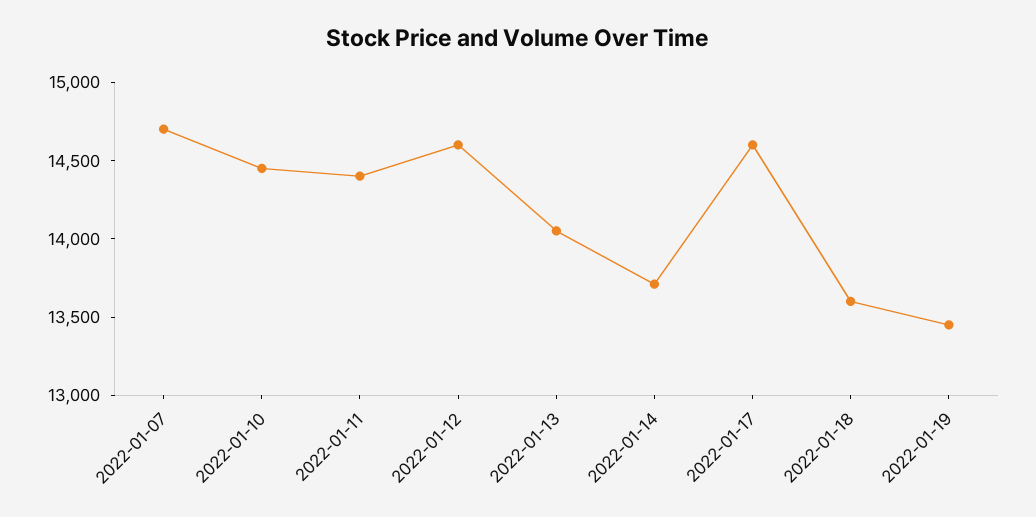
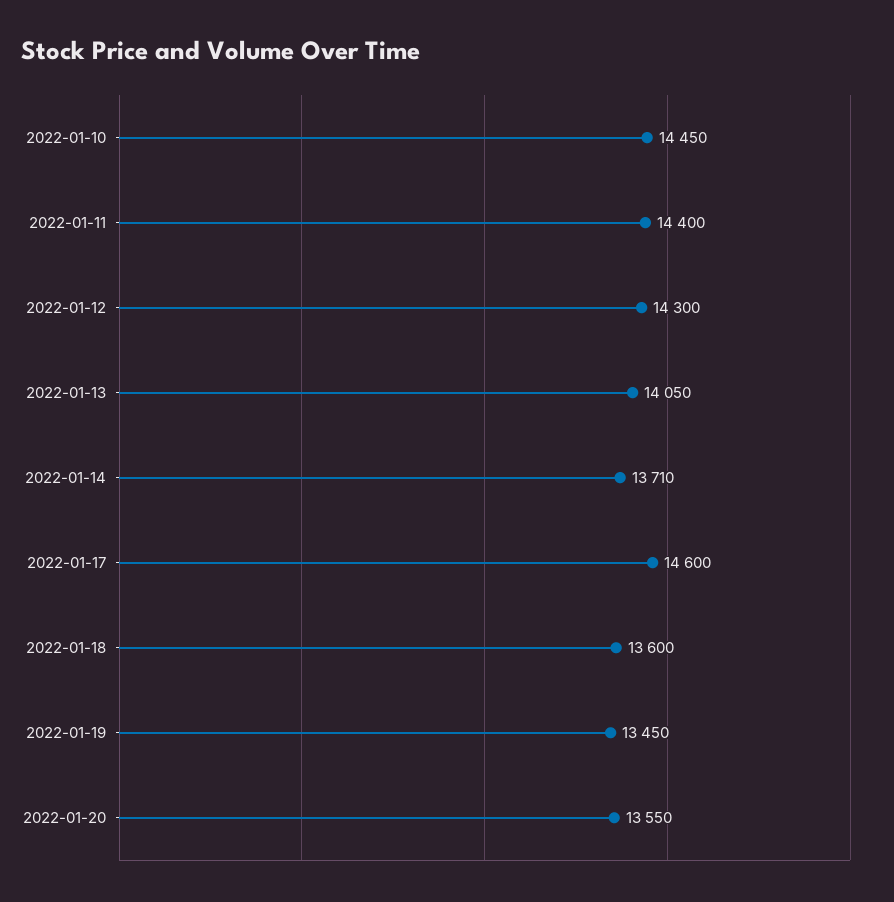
2022-01-07: 14700 -> none
2022-01-12: 14600 -> 14300
2022-01-20: none -> 13550

